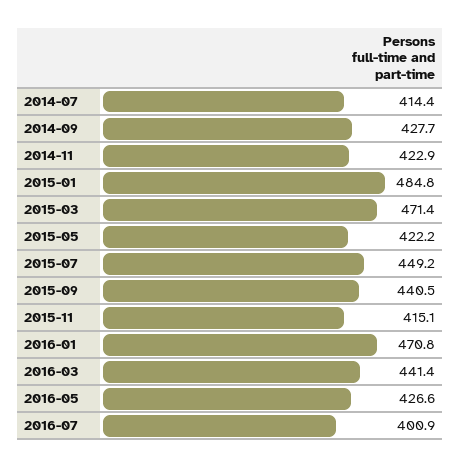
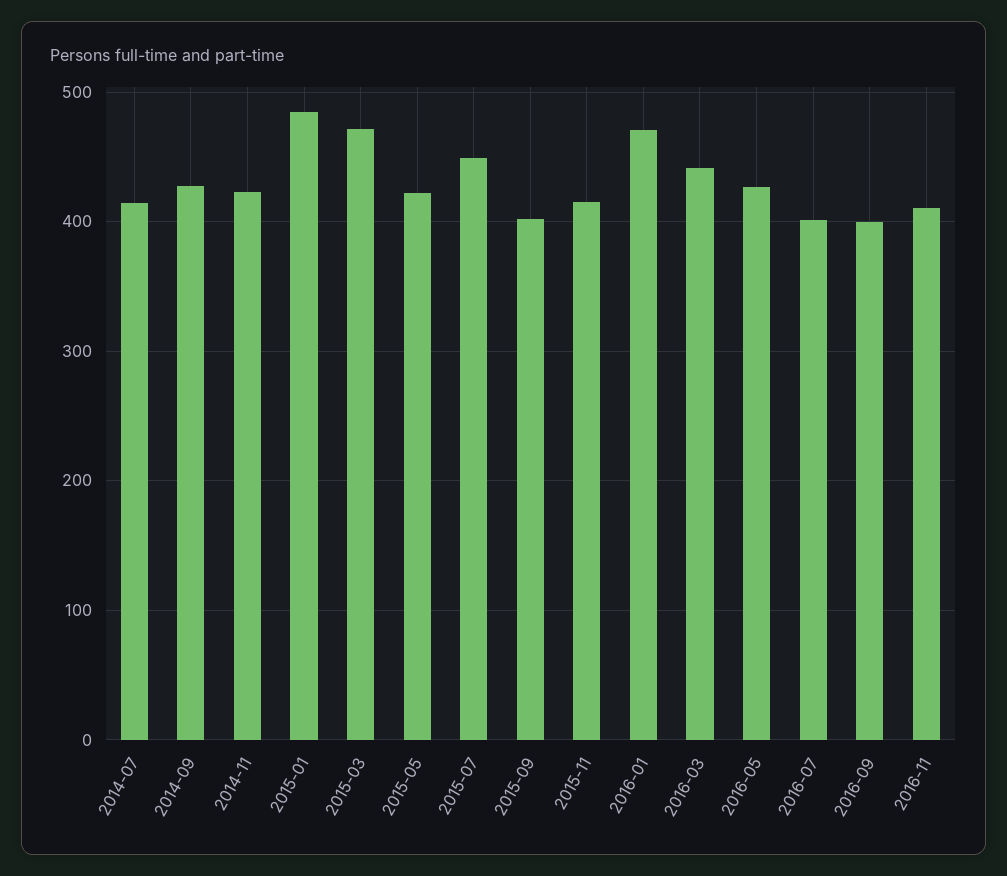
2015-09: 440.5 -> 400
2016-09: none -> 400
2016-11: none -> 410

